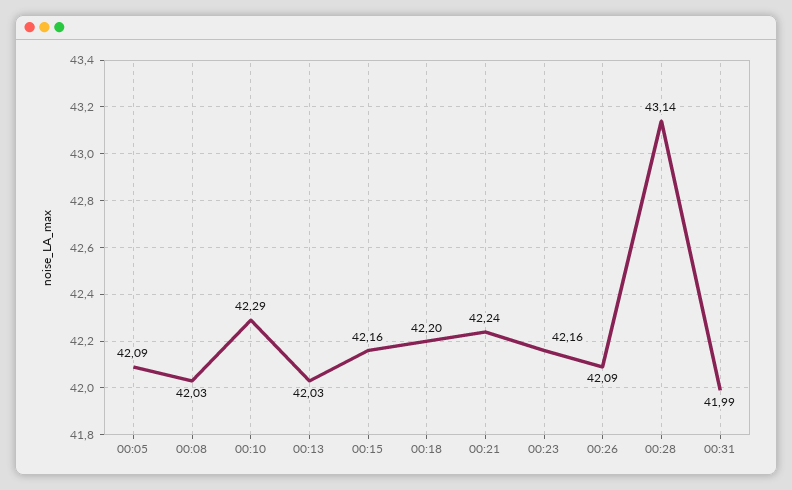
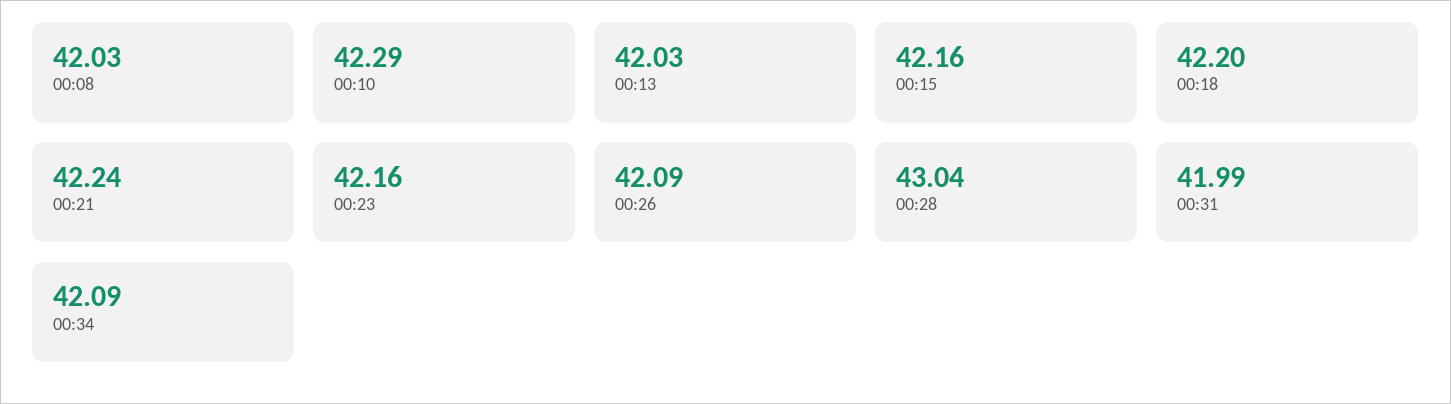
00:05: 42.09 -> none
00:28: 43.14 -> 43.04
00:34: none -> 42.09

